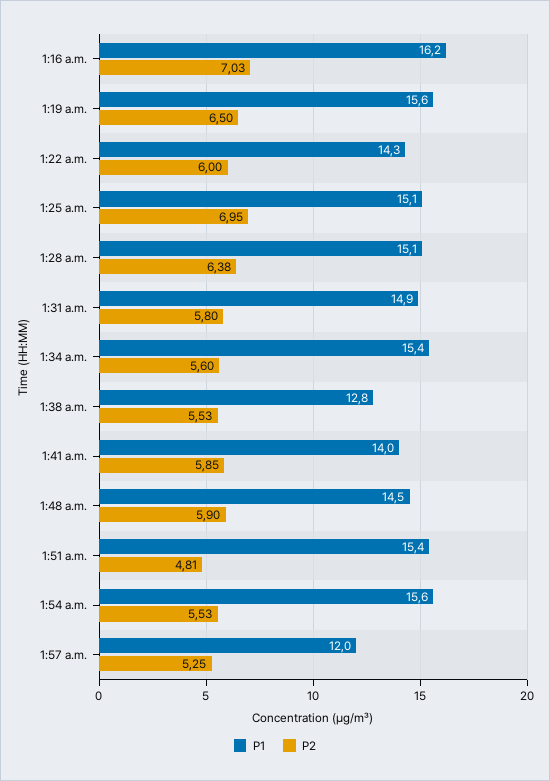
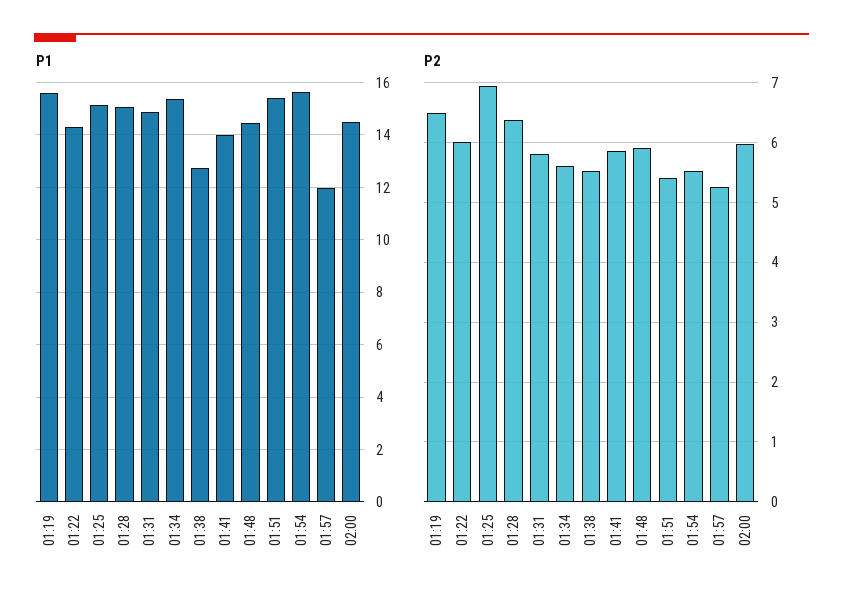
P1, 1:16 a.m.: 16.2 -> none
P2, 1:16 a.m.: 7.03 -> none
P2, 1:51 a.m.: 4.81 -> 5.4
P1, 02:00: none -> 14.5
P2, 02:00: none -> 6

